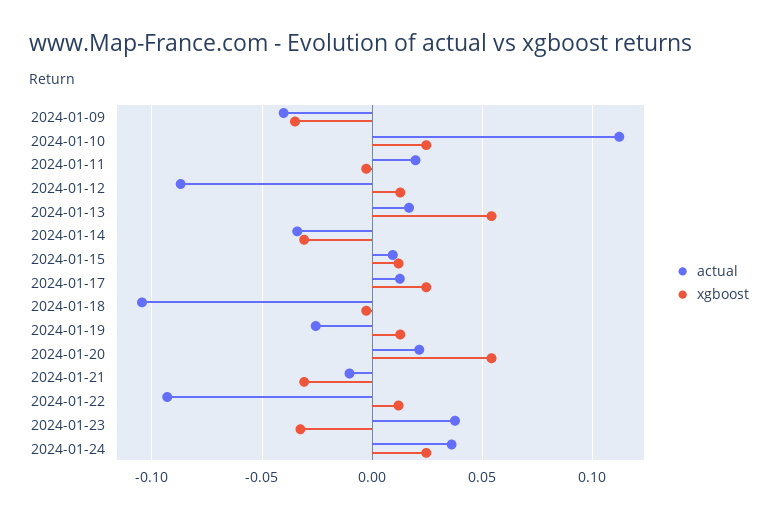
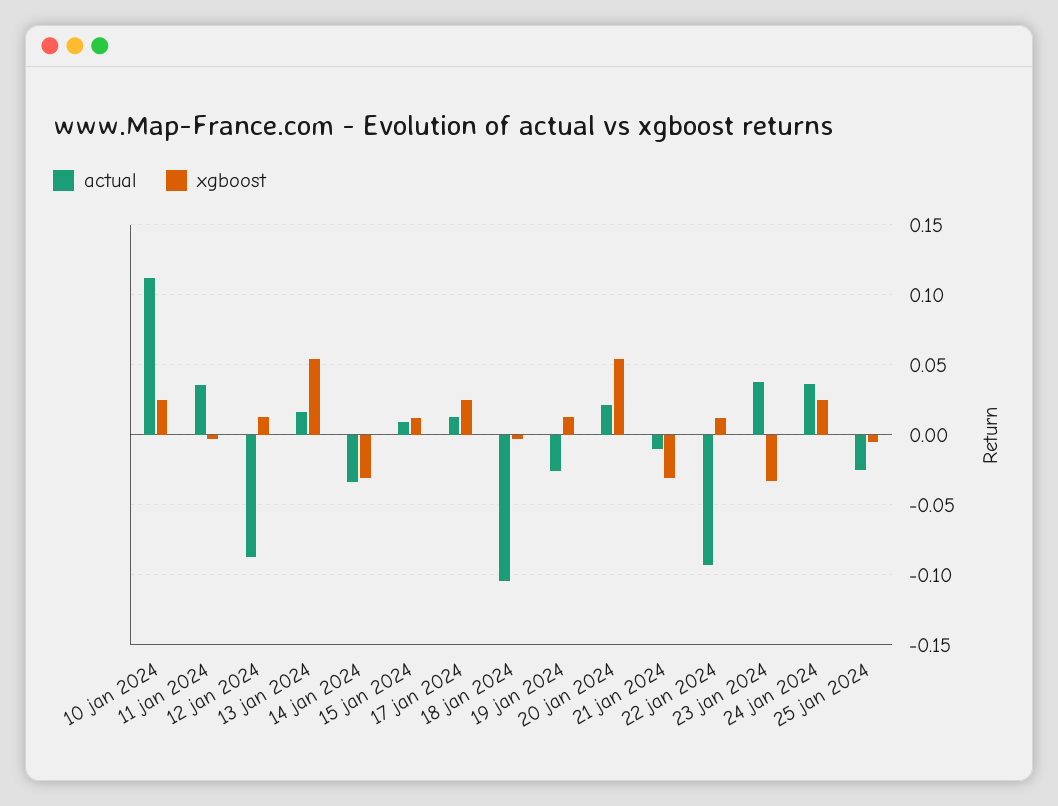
actual, 2024-01-09: -0.04 -> none
xgboost, 2024-01-09: -0.035 -> none
actual, 2024-01-11: 0.02 -> 0.035
actual, 25 jan 2024: none -> -0.025
xgboost, 25 jan 2024: none -> -0.005

